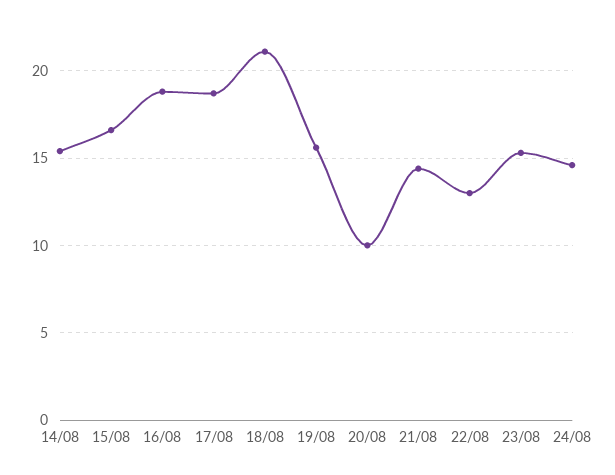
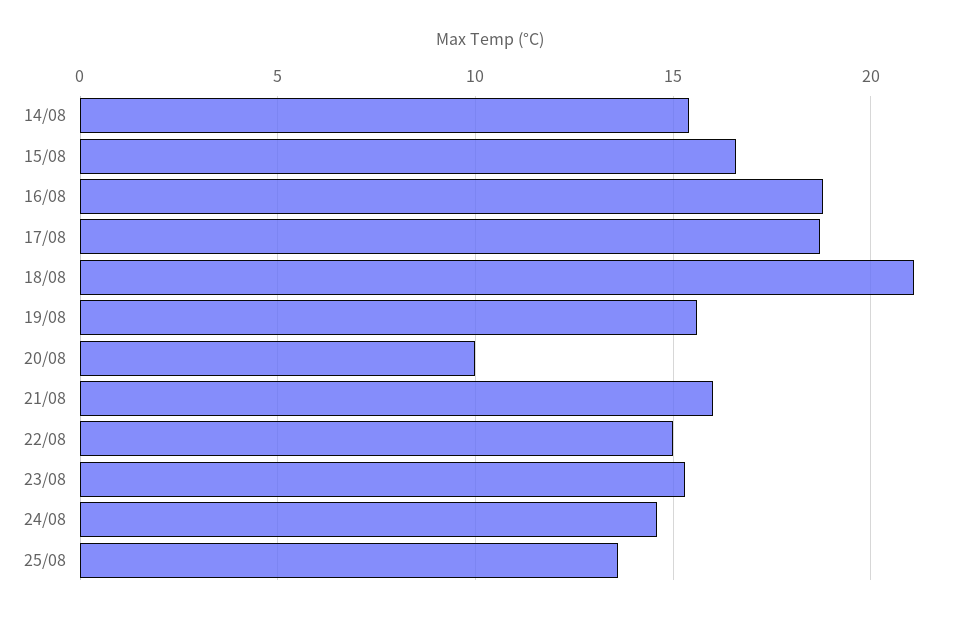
21/08: 14.5 -> 16
22/08: 13 -> 15
25/08: none -> 13.5

